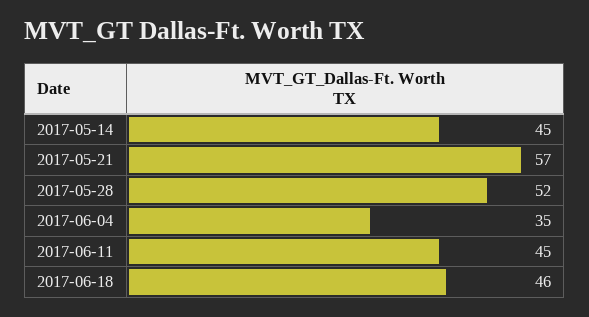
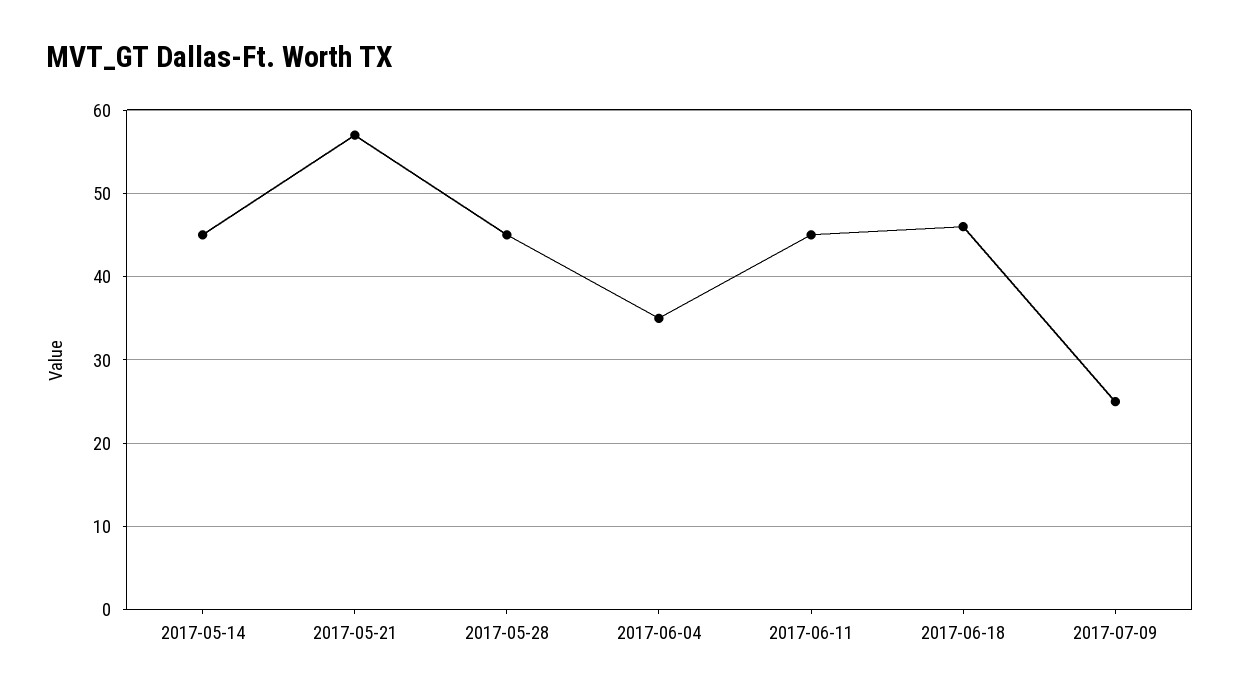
2017-05-28: 52 -> 45
2017-07-09: none -> 25

